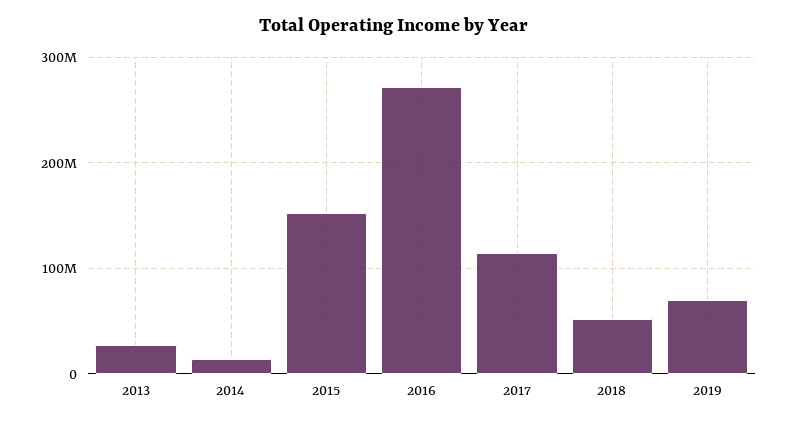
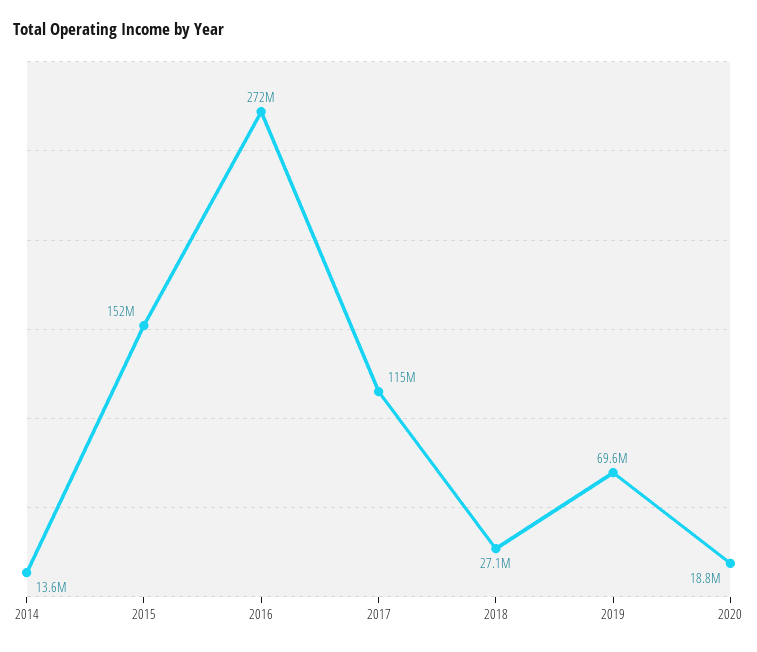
2013: 30000000 -> none
2018: 50000000 -> 27100000
2020: none -> 18800000

